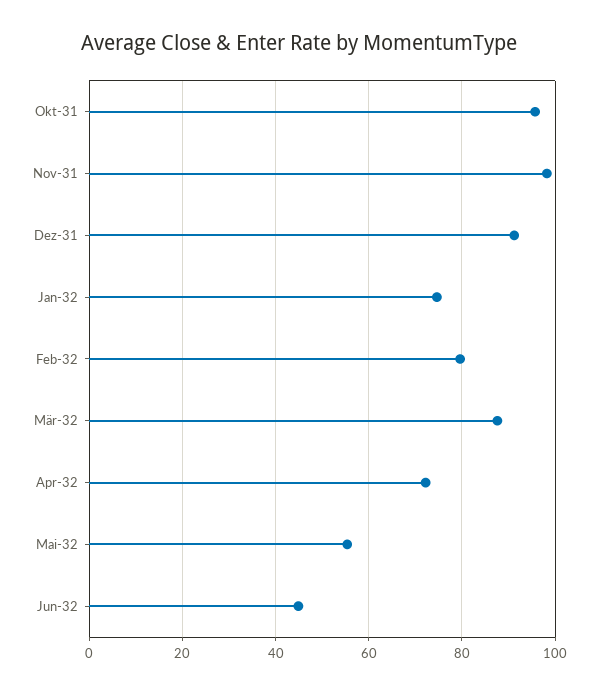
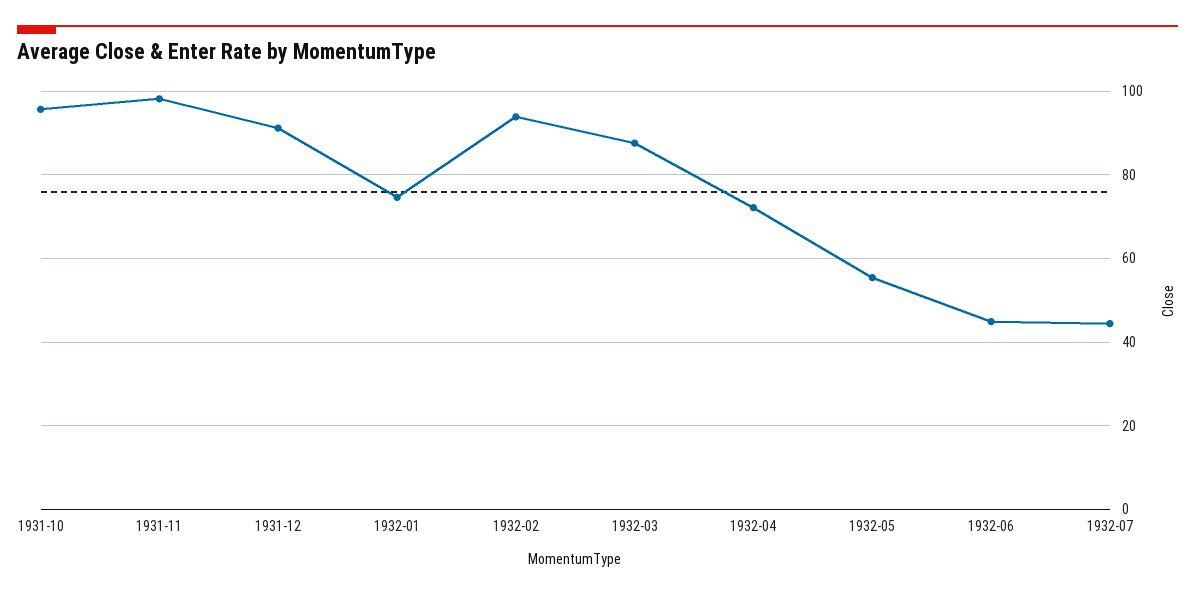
Feb-32: 80 -> 94
1932-07: none -> 44

